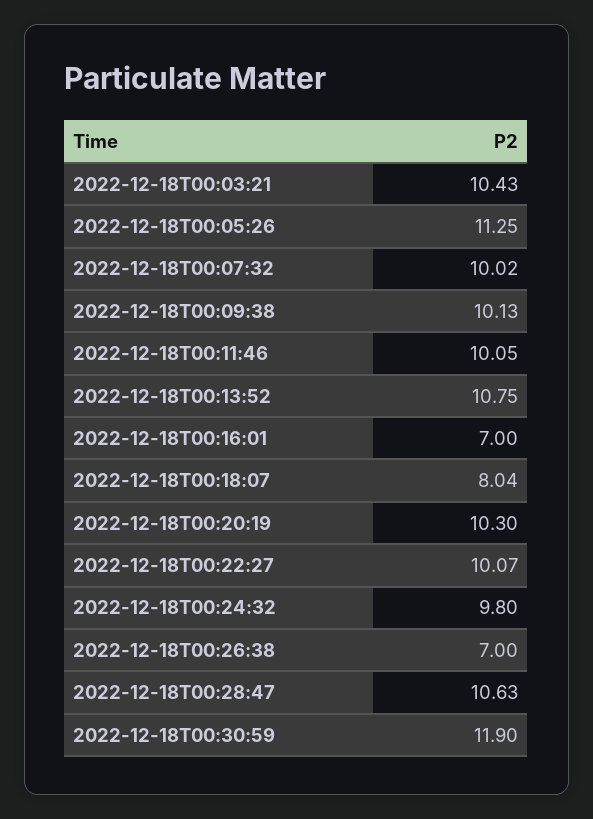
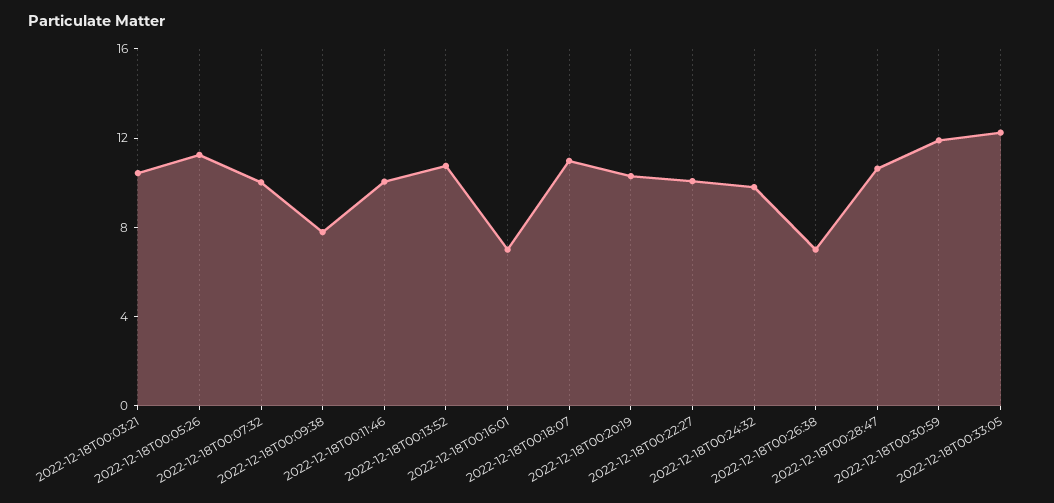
2022-12-18T00:09:38: 10.13 -> 8
2022-12-18T00:18:07: 8.04 -> 11
2022-12-18T00:33:05: none -> 12

